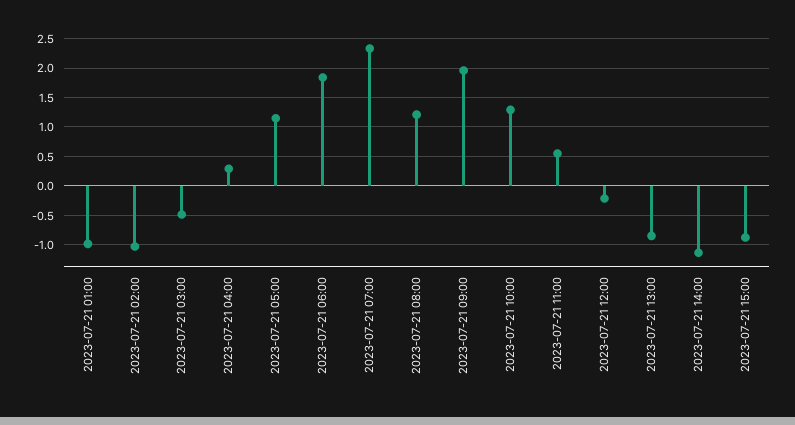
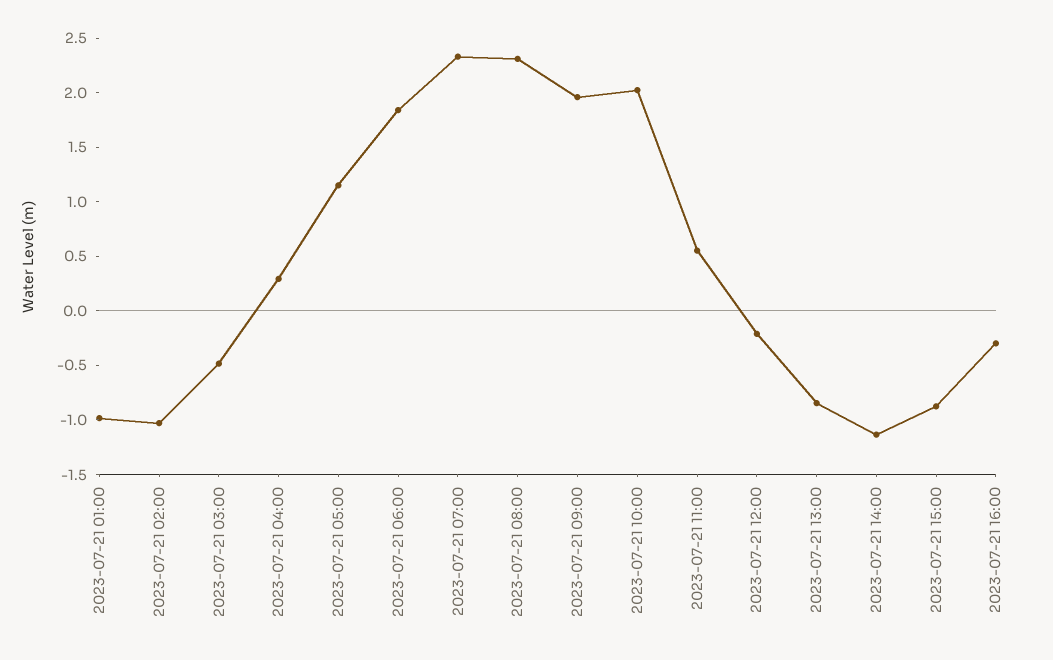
2023-07-21 08:00: 1.25 -> 2.3
2023-07-21 10:00: 1.25 -> 2
2023-07-21 16:00: none -> -0.3

